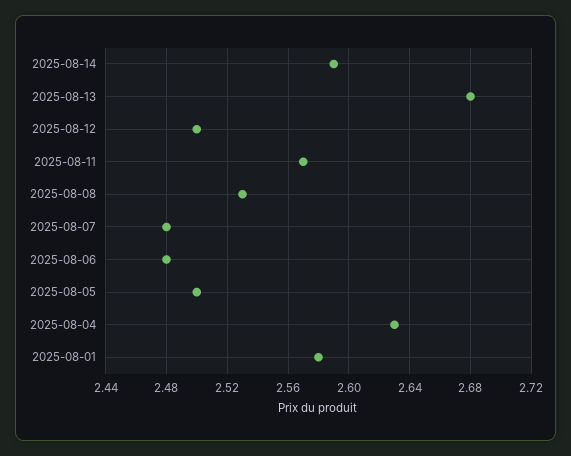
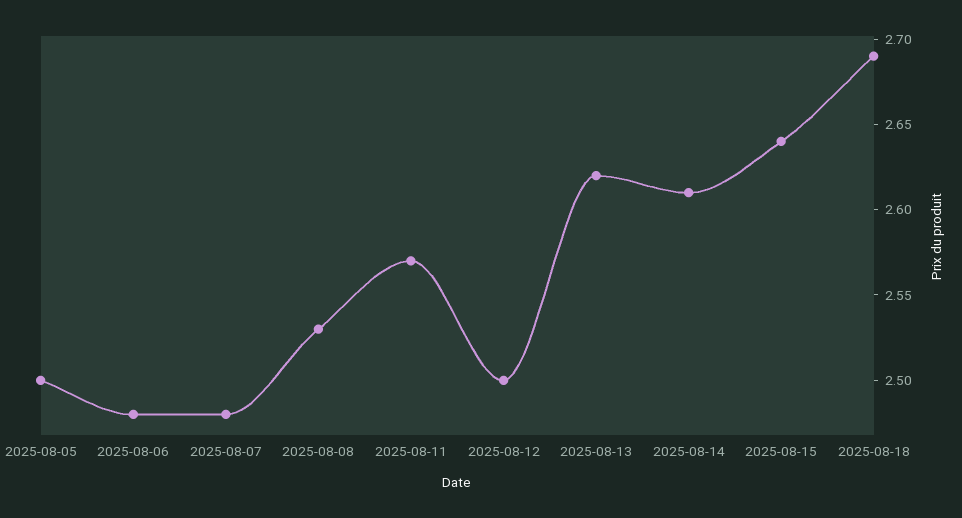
2025-08-14: 2.59 -> 2.61
2025-08-13: 2.68 -> 2.62
2025-08-04: 2.63 -> none
2025-08-01: 2.58 -> none
2025-08-15: none -> 2.64
2025-08-18: none -> 2.69

